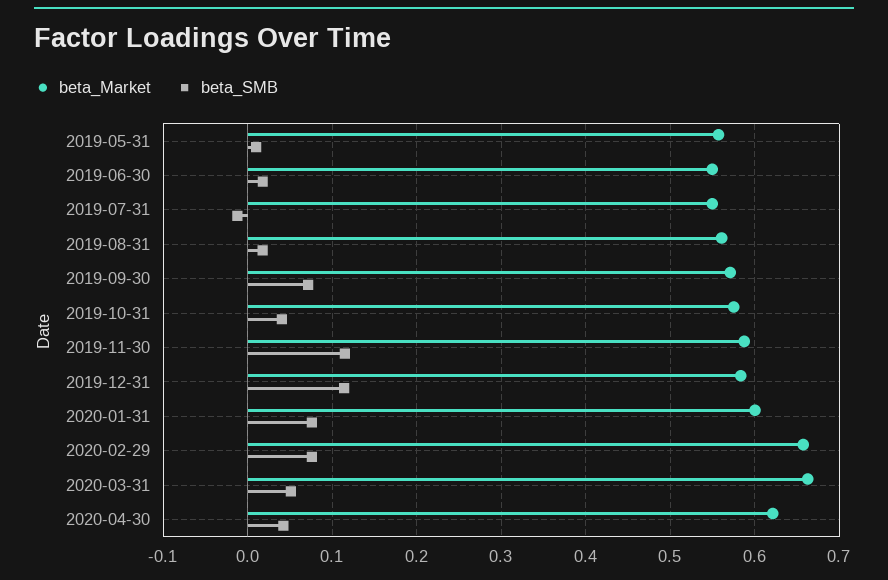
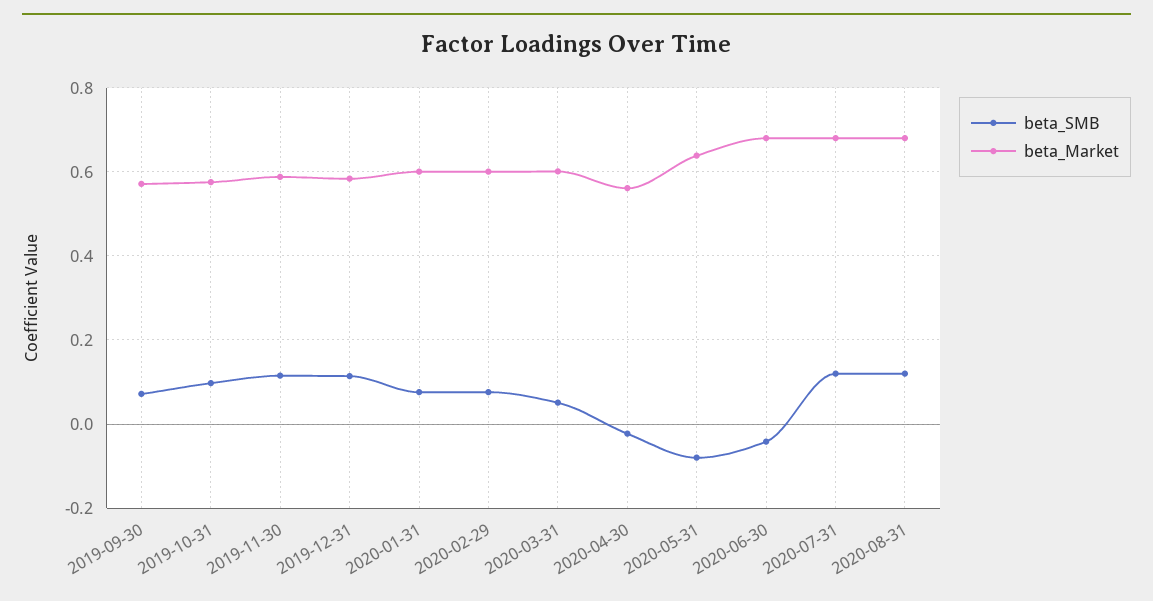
beta_Market, 2019-05-31: 0.56 -> none
beta_SMB, 2019-05-31: 0.01 -> none
beta_Market, 2019-06-30: 0.55 -> none
beta_SMB, 2019-06-30: 0.02 -> none
beta_Market, 2019-07-31: 0.55 -> none
beta_SMB, 2019-07-31: -0.01 -> none
beta_Market, 2019-08-31: 0.56 -> none
beta_SMB, 2019-08-31: 0.02 -> none
beta_SMB, 2019-10-31: 0.04 -> 0.1
beta_Market, 2020-02-29: 0.66 -> 0.6
beta_Market, 2020-03-31: 0.66 -> 0.6
beta_Market, 2020-04-30: 0.62 -> 0.56
beta_SMB, 2020-04-30: 0.04 -> -0.02
beta_SMB, 2020-05-31: none -> -0.08
beta_Market, 2020-05-31: none -> 0.64
beta_SMB, 2020-06-30: none -> -0.04
beta_Market, 2020-06-30: none -> 0.68
beta_SMB, 2020-07-31: none -> 0.12
beta_Market, 2020-07-31: none -> 0.68
beta_SMB, 2020-08-31: none -> 0.12
beta_Market, 2020-08-31: none -> 0.68

